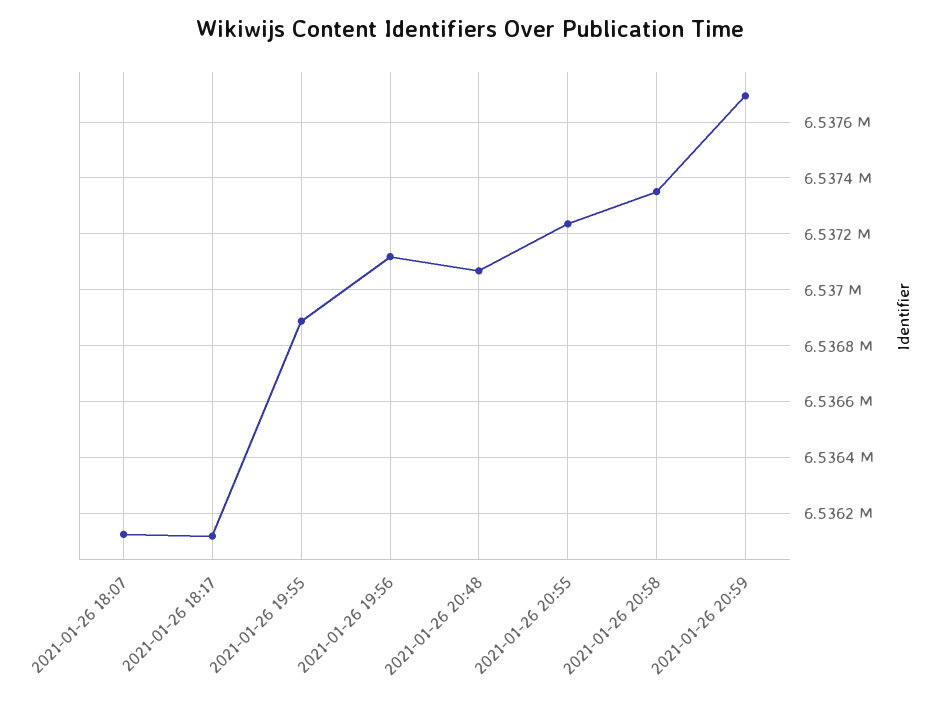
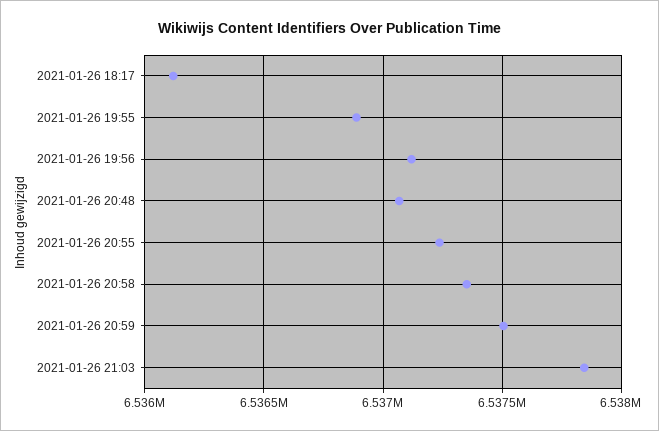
2021-01-26 18:07: 6536125 -> none
2021-01-26 20:59: 6537700 -> 6537500
2021-01-26 21:03: none -> 6537850

